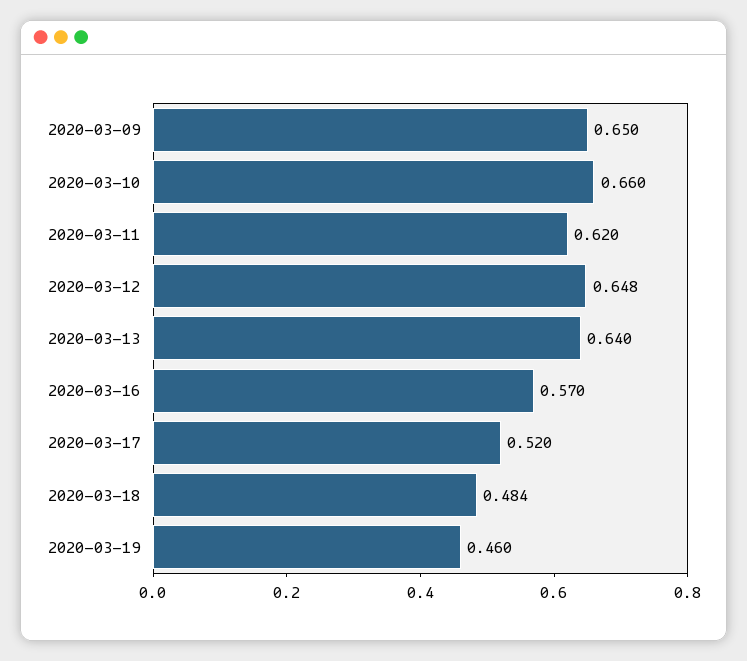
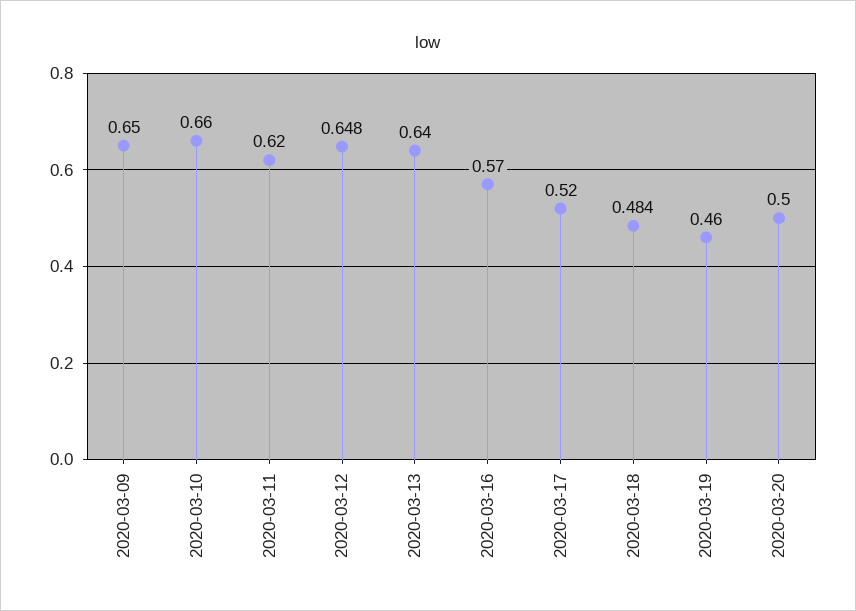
2020-03-20: none -> 0.5

